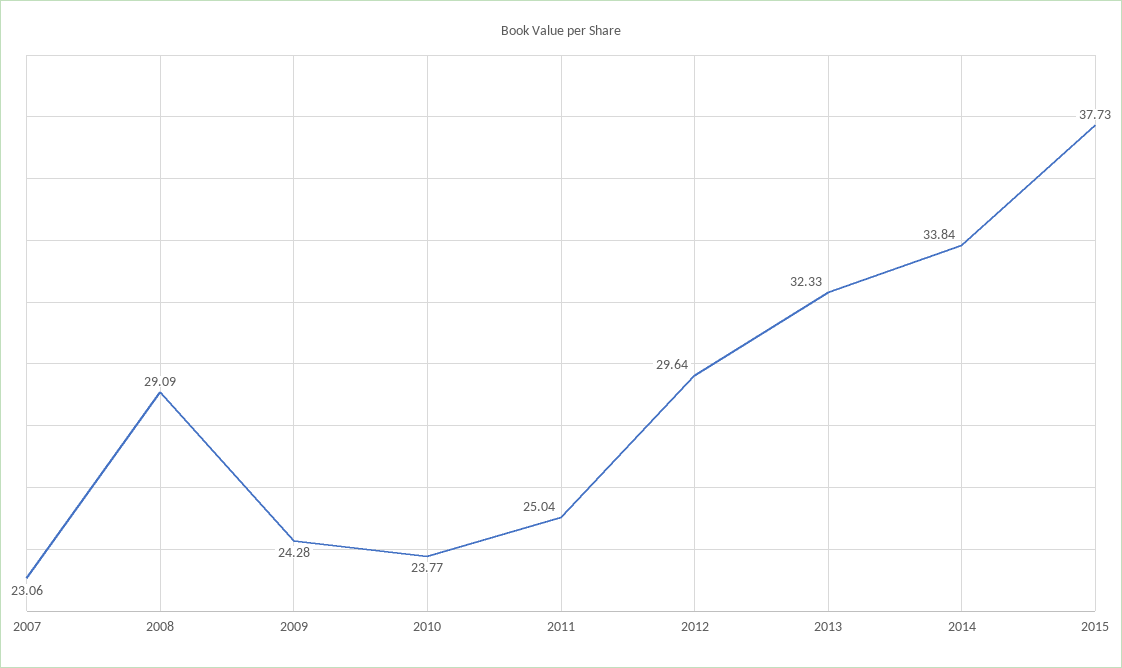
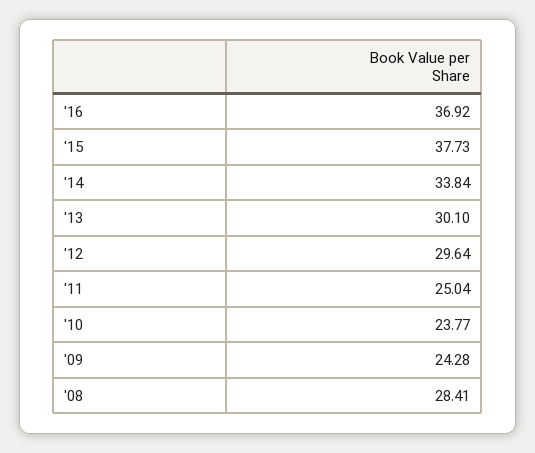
2007: 23.06 -> none
2008: 29.09 -> 28.41
2013: 32.33 -> 30.1
'16: none -> 36.92

